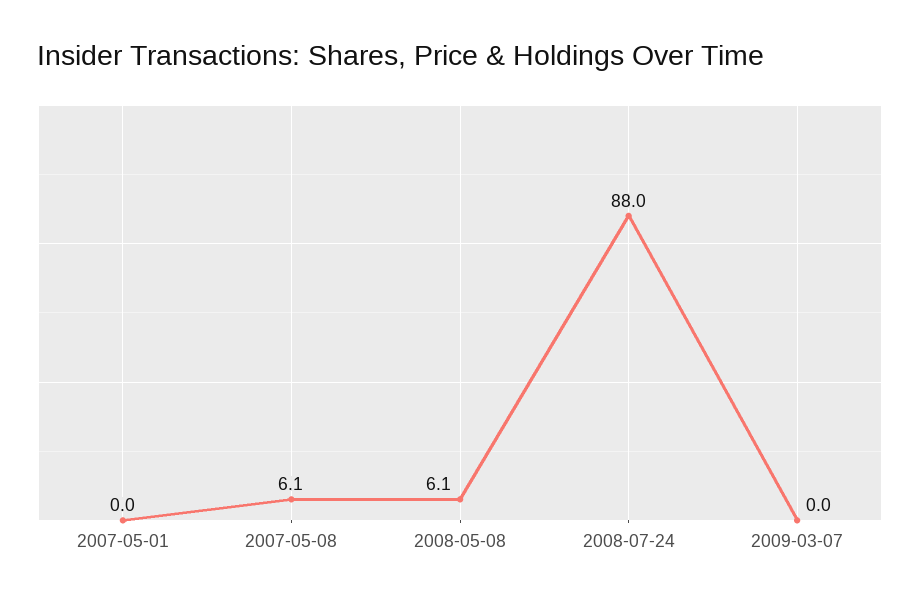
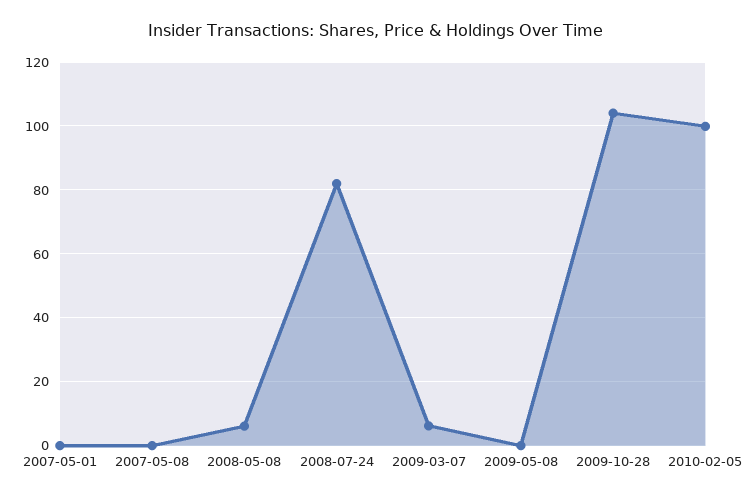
2007-05-08: 6.1 -> 0
2008-07-24: 88 -> 82
2009-03-07: 0 -> 6
2009-05-08: none -> 0
2009-10-28: none -> 104
2010-02-05: none -> 100

